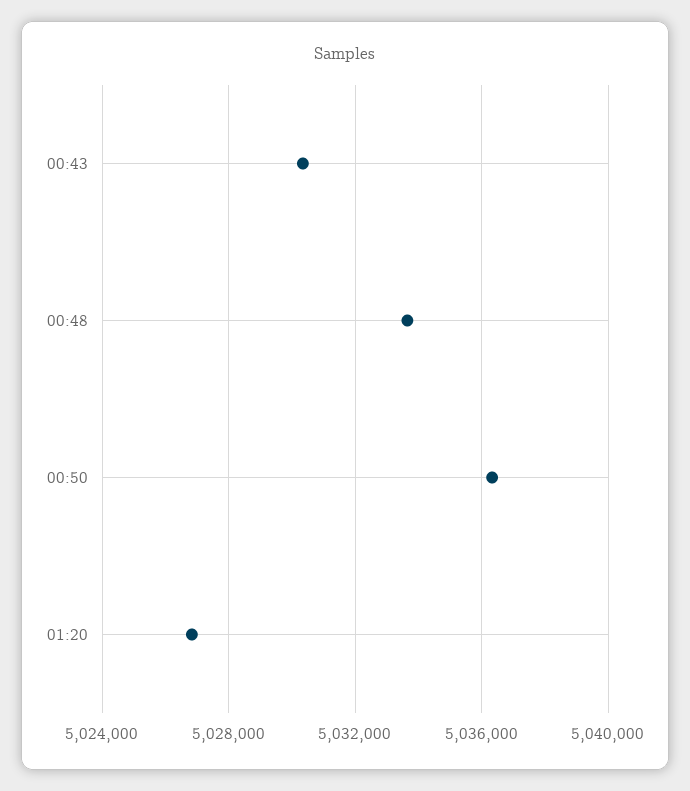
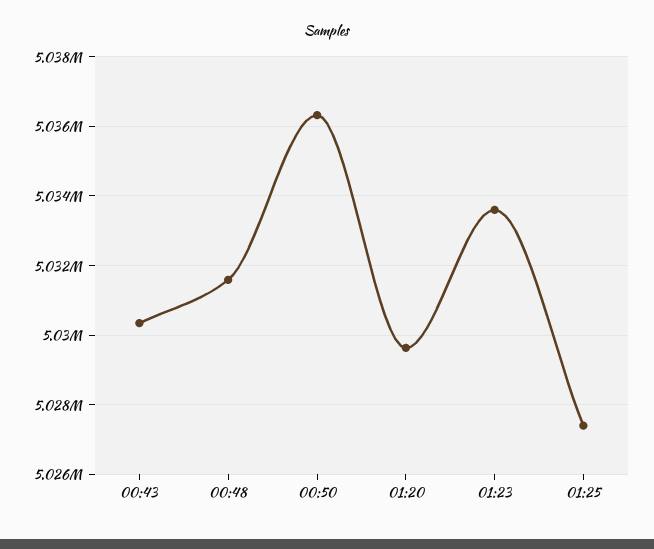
00:48: 5033500 -> 5031600
01:20: 5027000 -> 5029600
01:23: none -> 5033600
01:25: none -> 5027400

